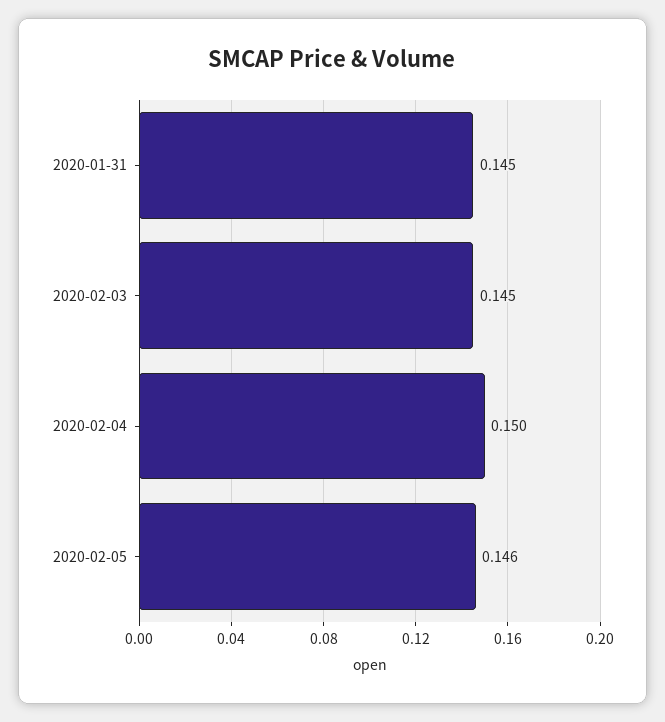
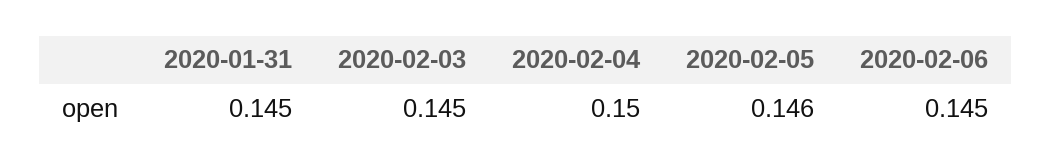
2020-02-06: none -> 0.145

